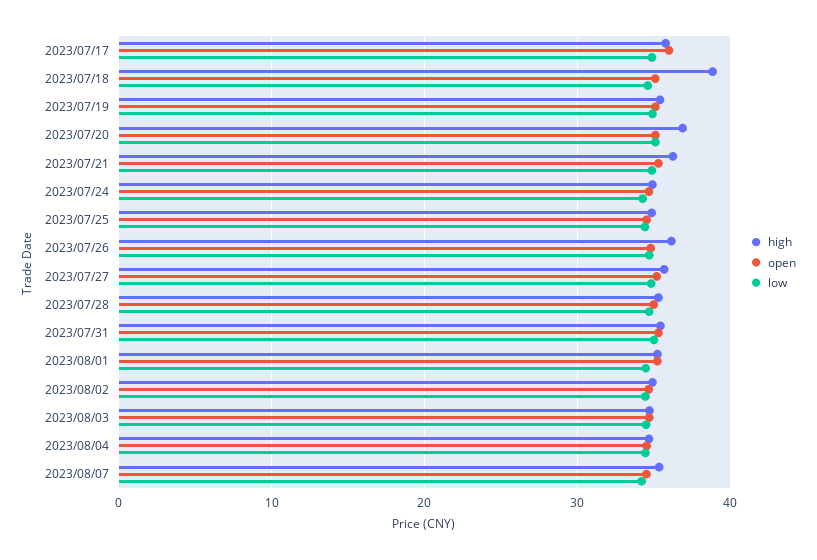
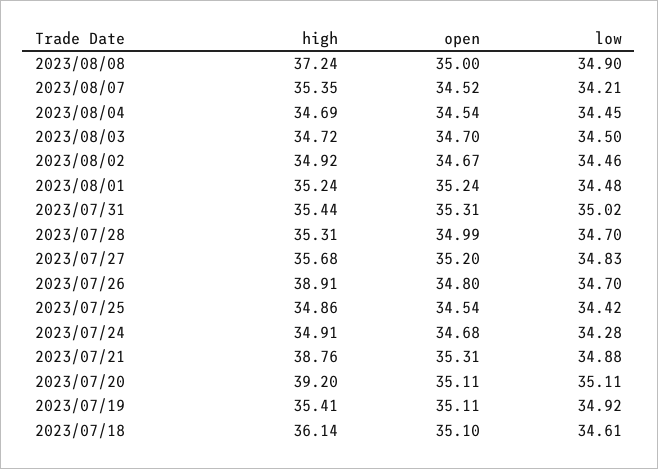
high, 2023/07/17: 36 -> none
open, 2023/07/17: 36 -> none
low, 2023/07/17: 35 -> none
high, 2023/07/18: 39 -> 36.14
high, 2023/07/20: 37 -> 39.2
high, 2023/07/21: 36 -> 38.76
high, 2023/07/26: 36 -> 38.91
high, 2023/08/08: none -> 37.24
open, 2023/08/08: none -> 35
low, 2023/08/08: none -> 34.9

